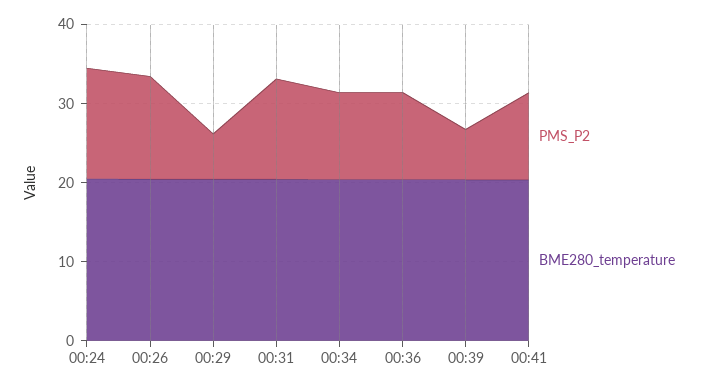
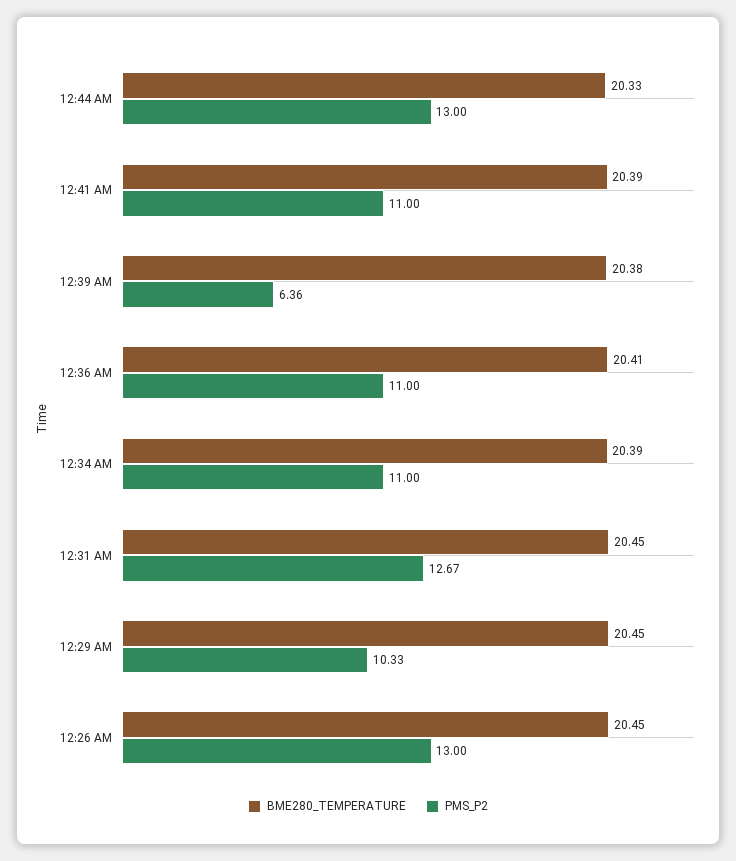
PMS_P2, 00:24: 14 -> none
BME280_temperature, 00:24: 20 -> none
PMS_P2, 00:29: 6 -> 10.33
BME280_temperature, 12:44 AM: none -> 20.33
PMS_P2, 12:44 AM: none -> 13

